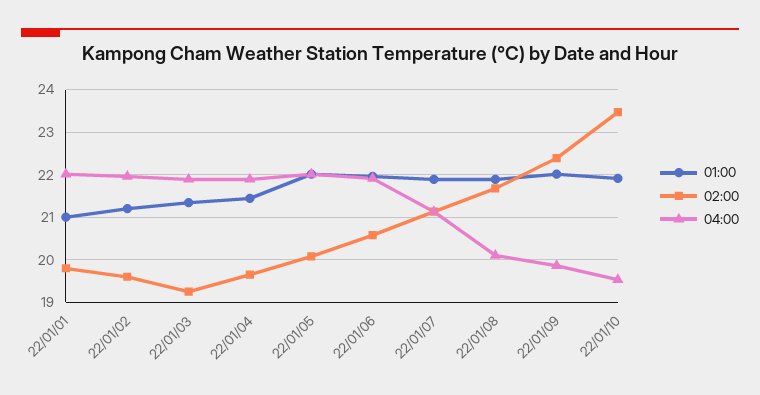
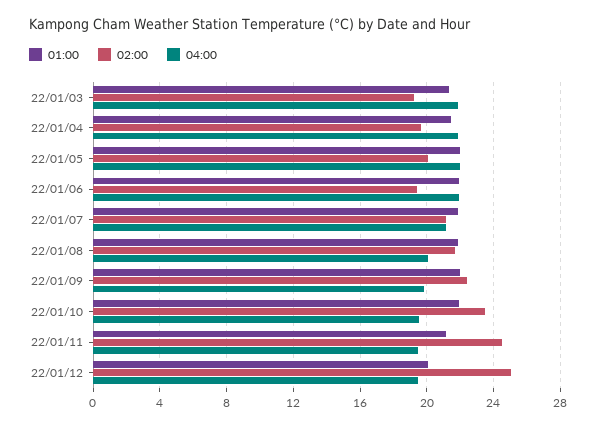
01:00, 22/01/01: 21 -> none
02:00, 22/01/01: 19.8 -> none
04:00, 22/01/01: 22 -> none
01:00, 22/01/02: 21.2 -> none
02:00, 22/01/02: 19.6 -> none
04:00, 22/01/02: 22 -> none
02:00, 22/01/06: 20.6 -> 19.5
01:00, 22/01/11: none -> 21
02:00, 22/01/11: none -> 24.5
04:00, 22/01/11: none -> 19.5
01:00, 22/01/12: none -> 20
02:00, 22/01/12: none -> 25
04:00, 22/01/12: none -> 19.5

